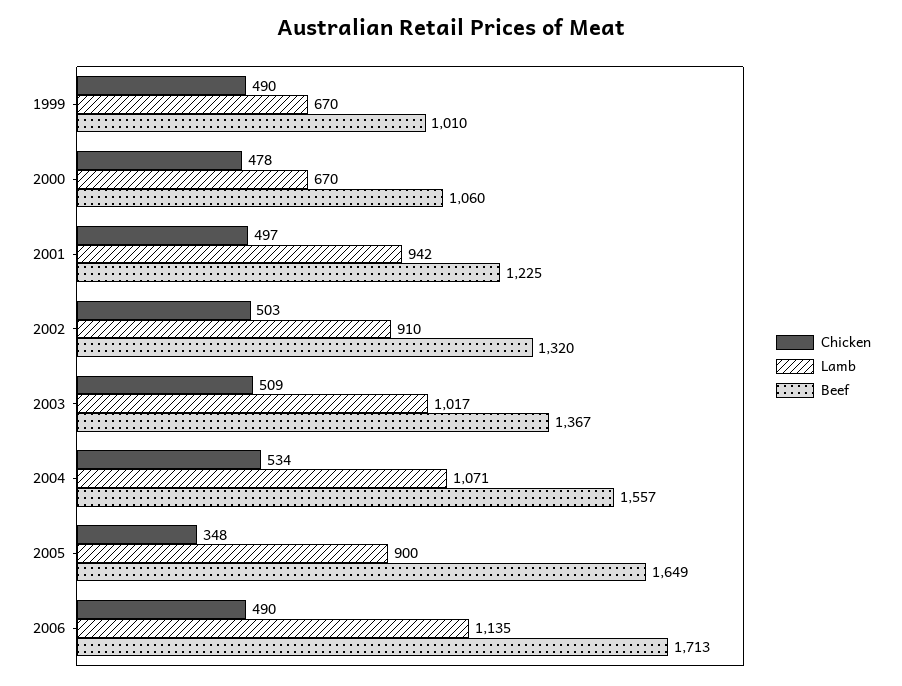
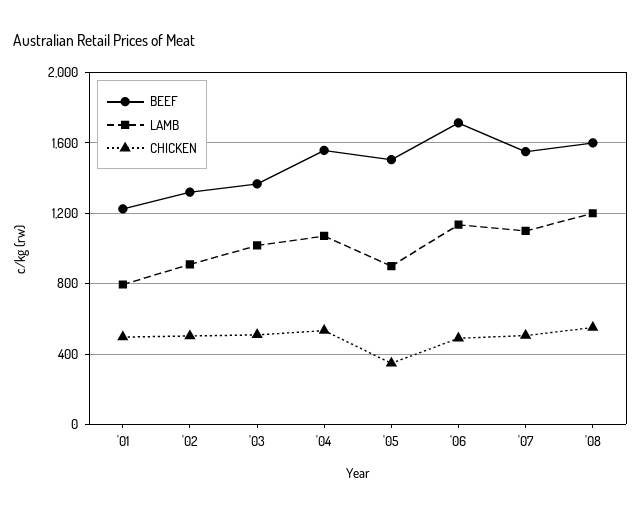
Chicken, 1999: 490 -> none
Lamb, 1999: 670 -> none
Beef, 1999: 1010 -> none
Chicken, 2000: 478 -> none
Lamb, 2000: 670 -> none
Beef, 2000: 1060 -> none
Lamb, 2001: 942 -> 800
Beef, 2005: 1649 -> 1500
Beef, '07: none -> 1550
Lamb, '07: none -> 1100
Chicken, '07: none -> 500
Beef, '08: none -> 1600
Lamb, '08: none -> 1200
Chicken, '08: none -> 550

